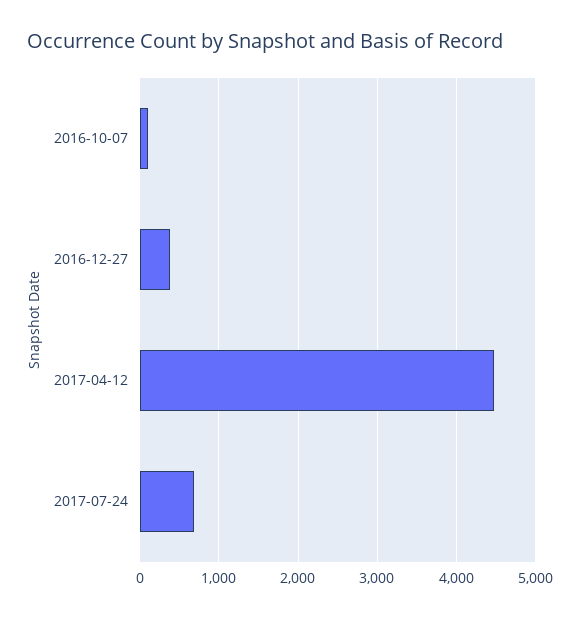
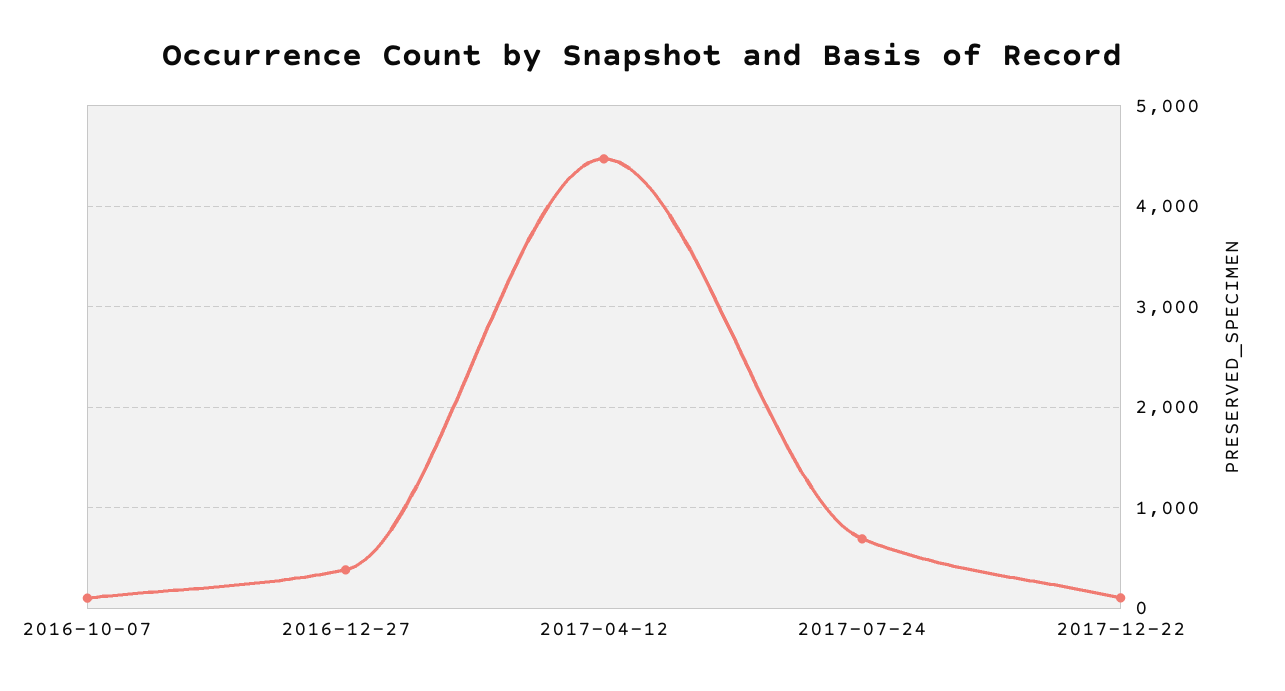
2017-12-22: none -> 100

